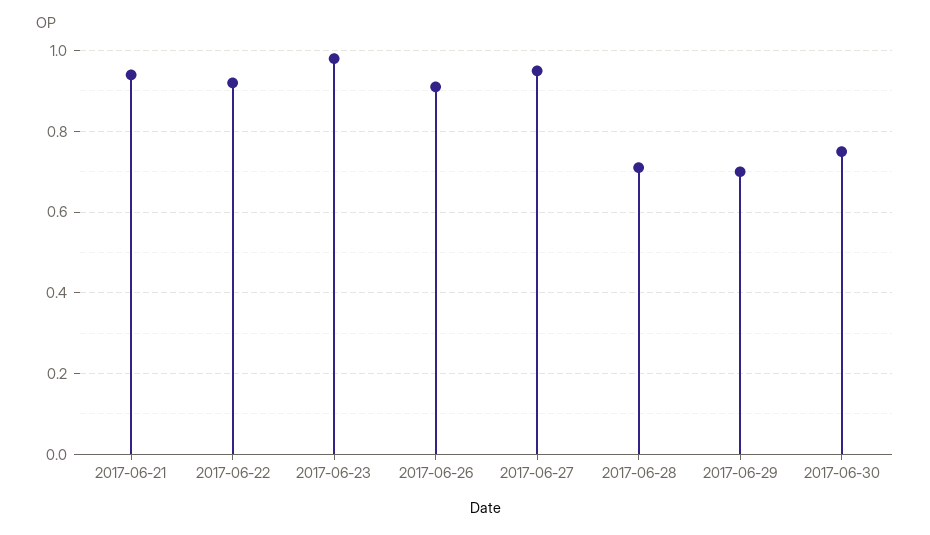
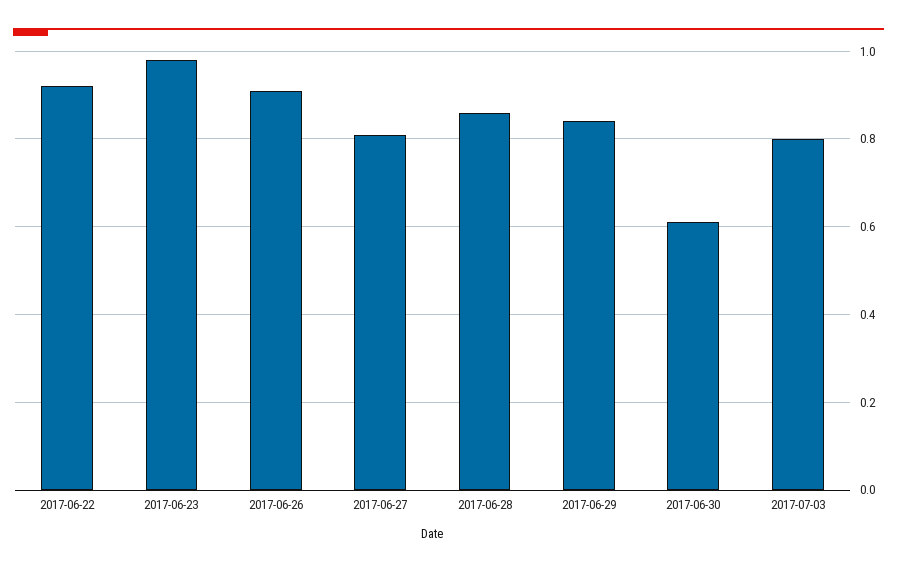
2017-06-21: 0.95 -> none
2017-06-27: 0.95 -> 0.8
2017-06-28: 0.7 -> 0.85
2017-06-29: 0.7 -> 0.85
2017-06-30: 0.75 -> 0.6
2017-07-03: none -> 0.8

